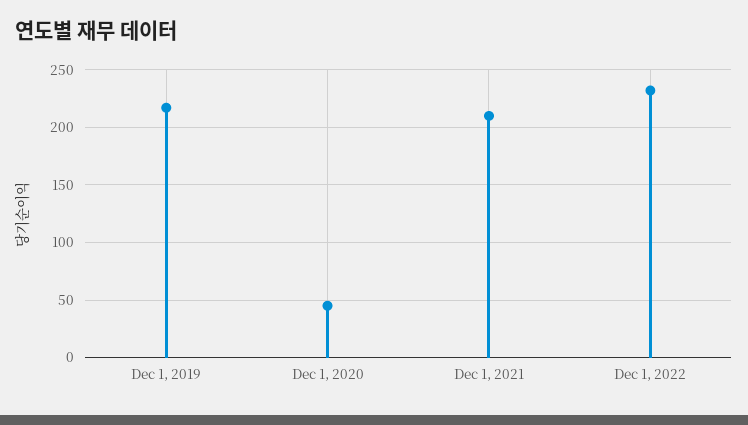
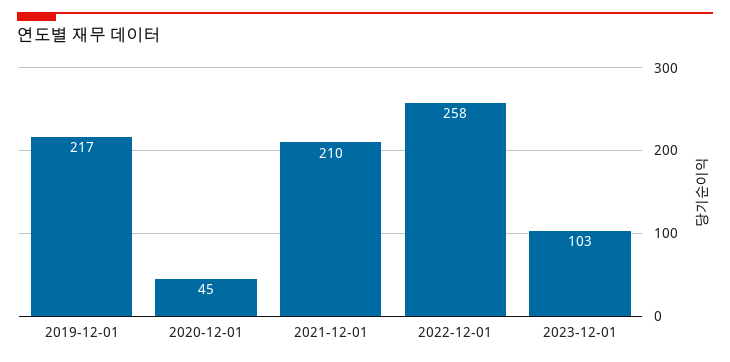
Dec 1, 2022: 230 -> 258
2023-12-01: none -> 103

